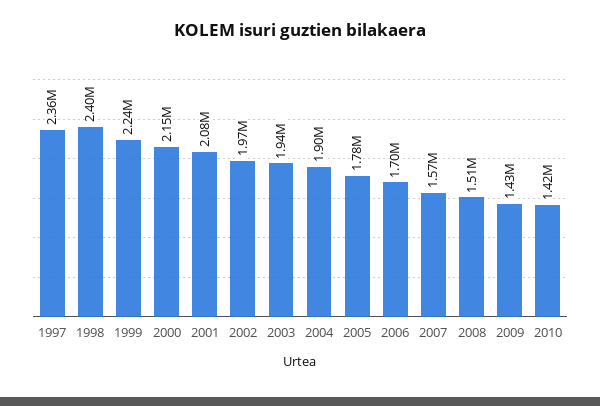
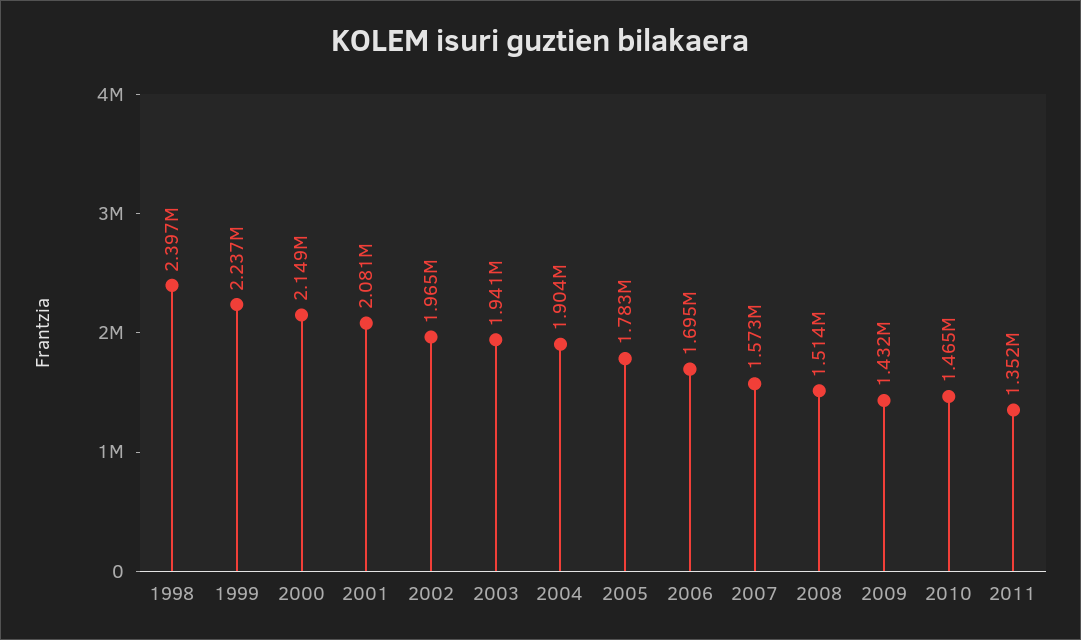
1997: 2360000 -> none
2010: 1420000 -> 1465000
2011: none -> 1352000

